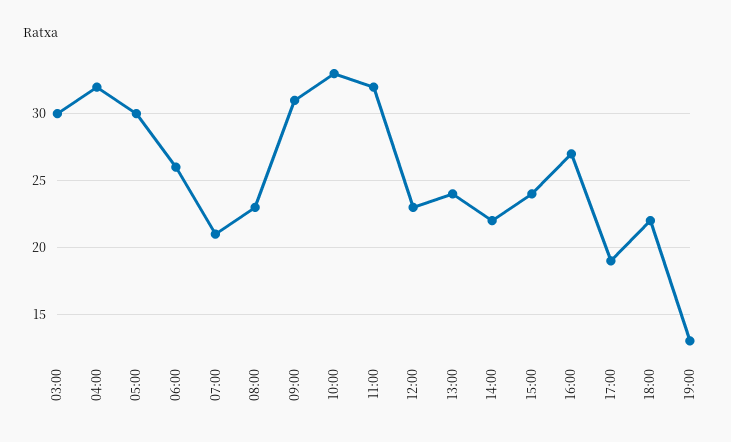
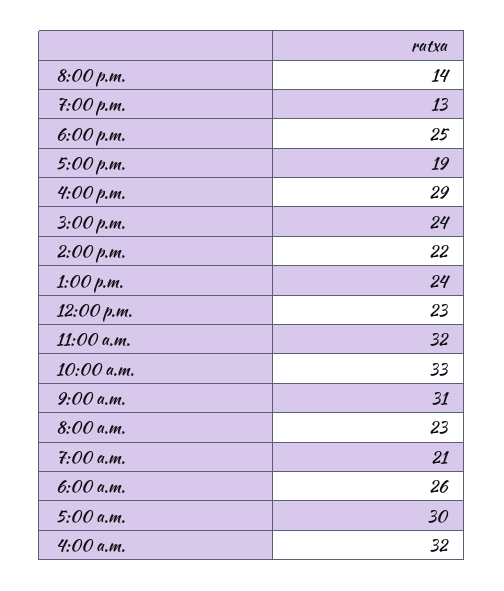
03:00: 30 -> none
16:00: 27 -> 29
18:00: 22 -> 25
8:00 p.m.: none -> 14

